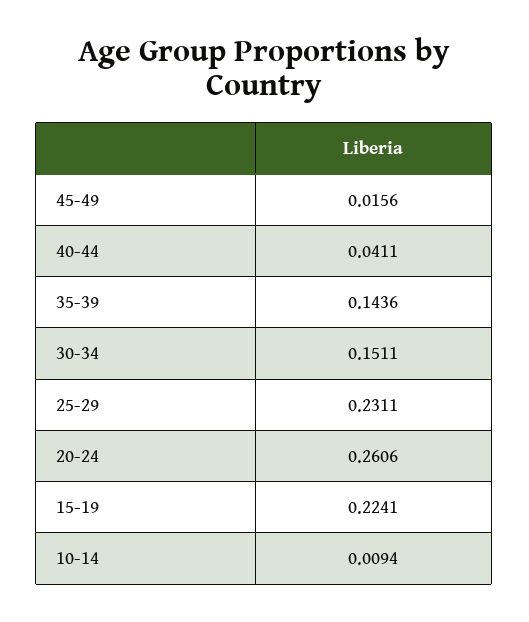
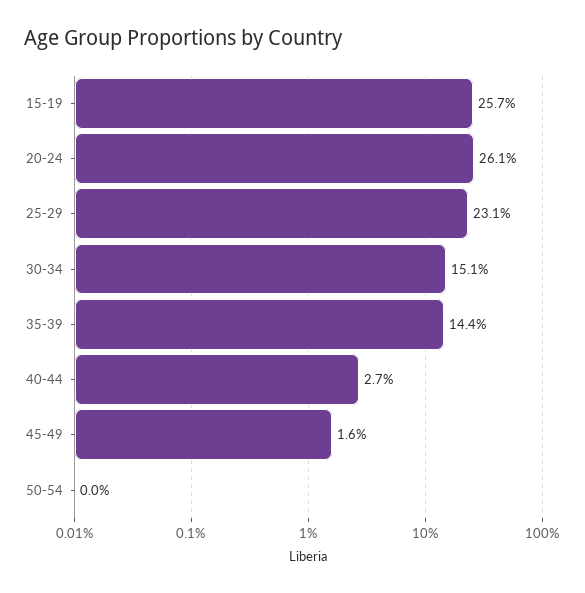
40-44: 0.0411 -> 0.027
15-19: 0.2241 -> 0.257
10-14: 0.0094 -> none
50-54: none -> 0

